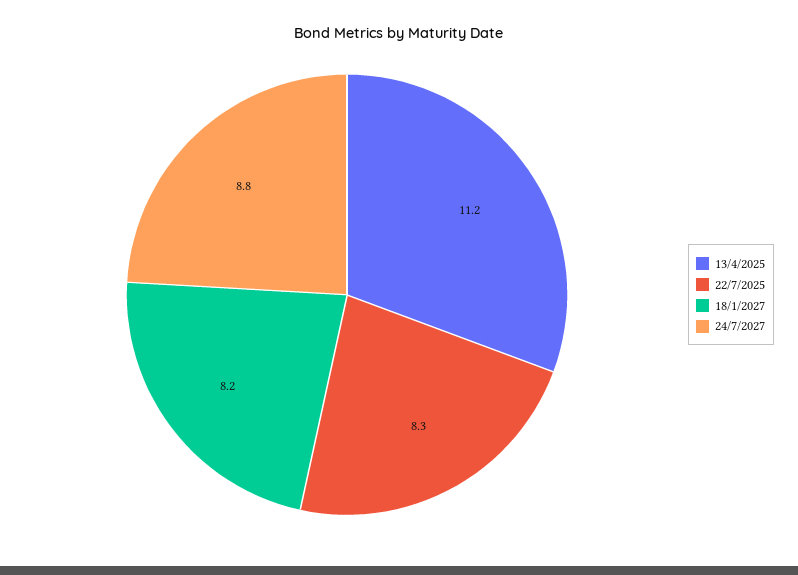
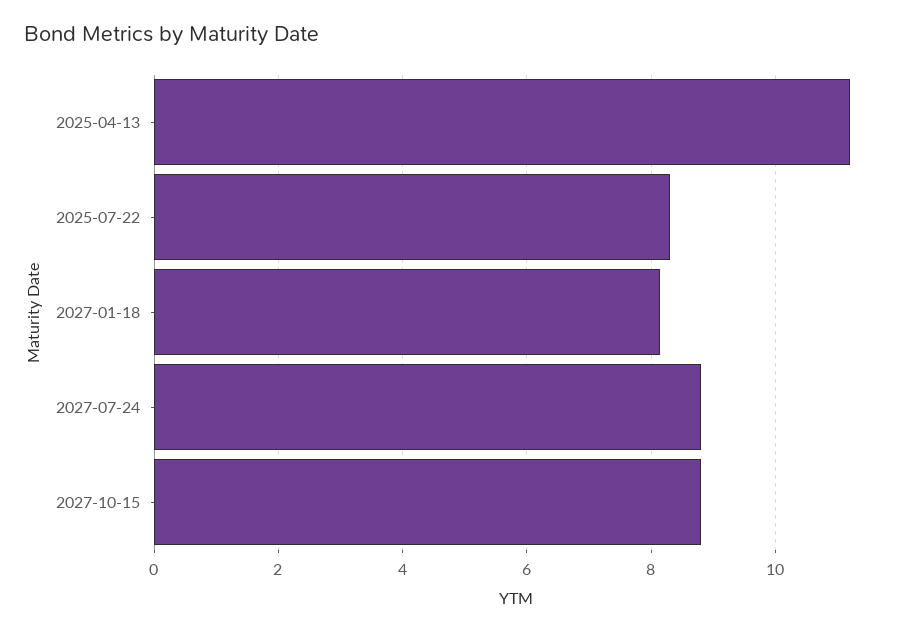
2027-10-15: none -> 8.8

